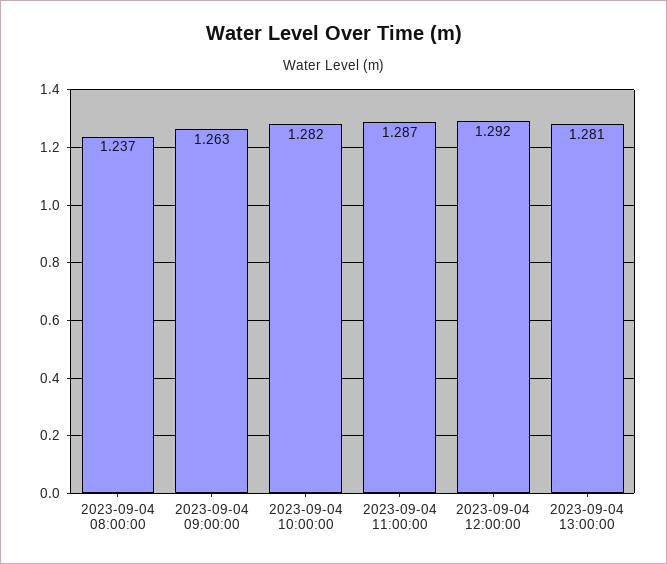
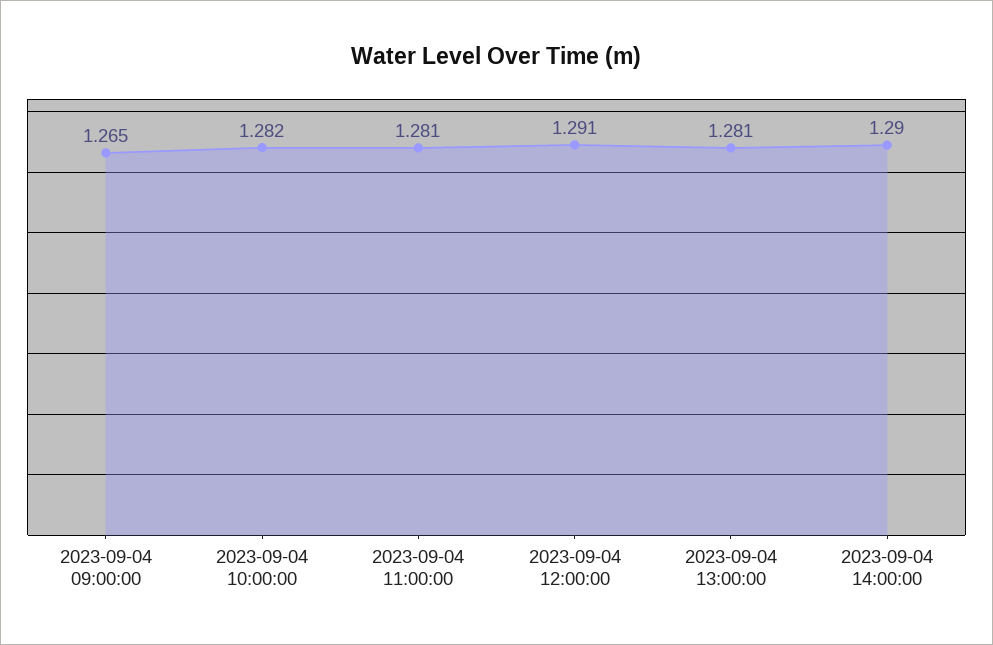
2023-09-04 08:00:00: 1.237 -> none
2023-09-04 09:00:00: 1.263 -> 1.265
2023-09-04 11:00:00: 1.287 -> 1.281
2023-09-04 12:00:00: 1.292 -> 1.291
2023-09-04 14:00:00: none -> 1.29

